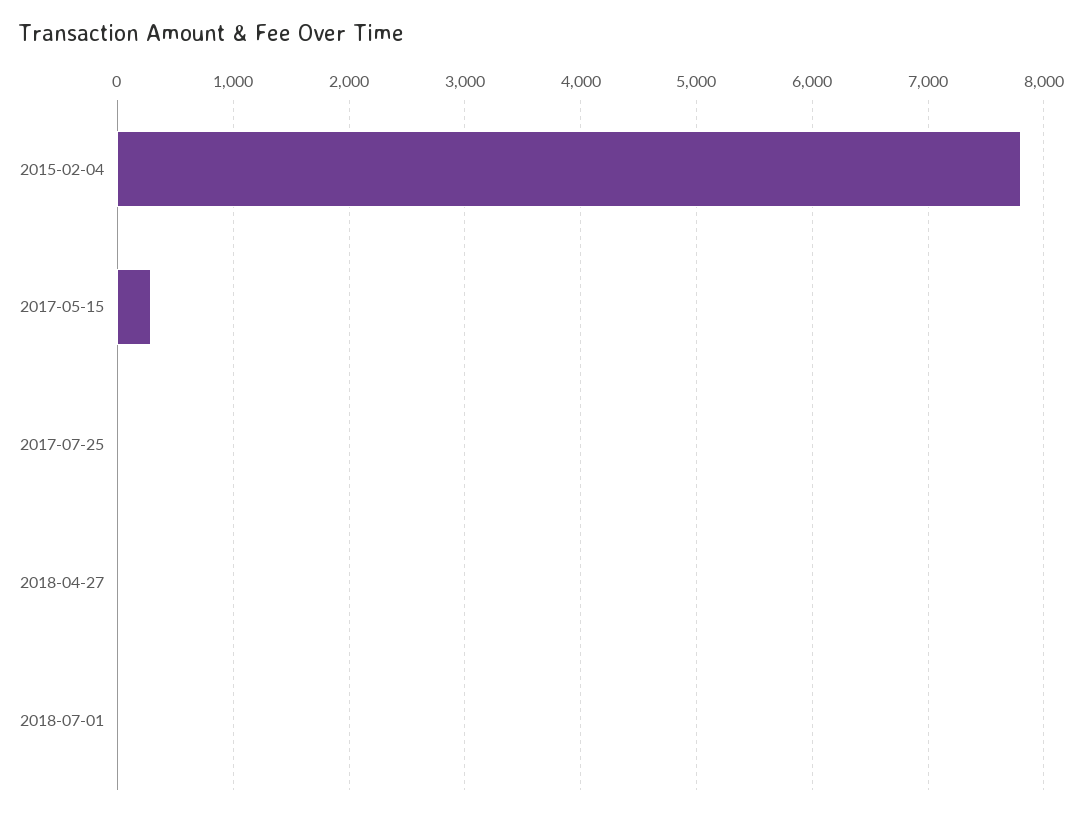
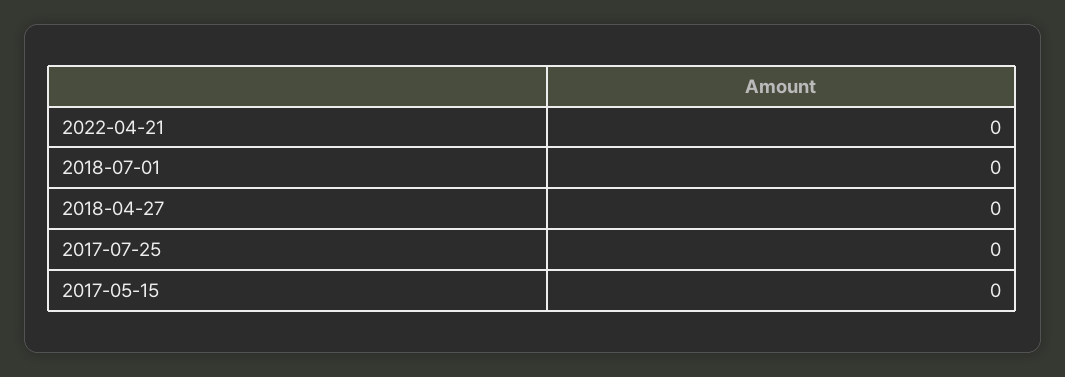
2015-02-04: 7800 -> none
2017-05-15: 300 -> 0
2022-04-21: none -> 0

